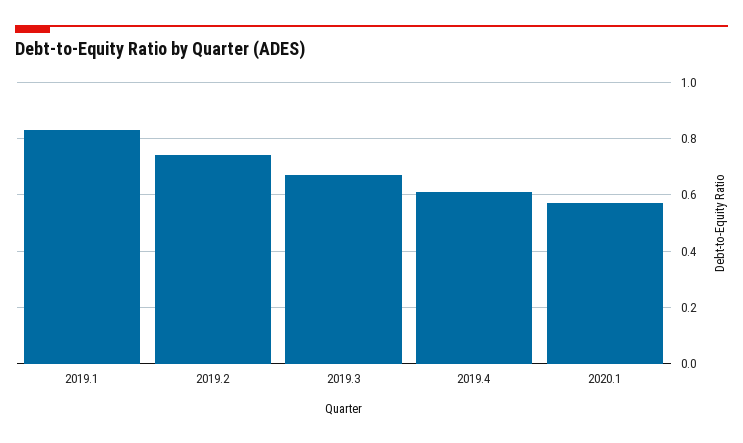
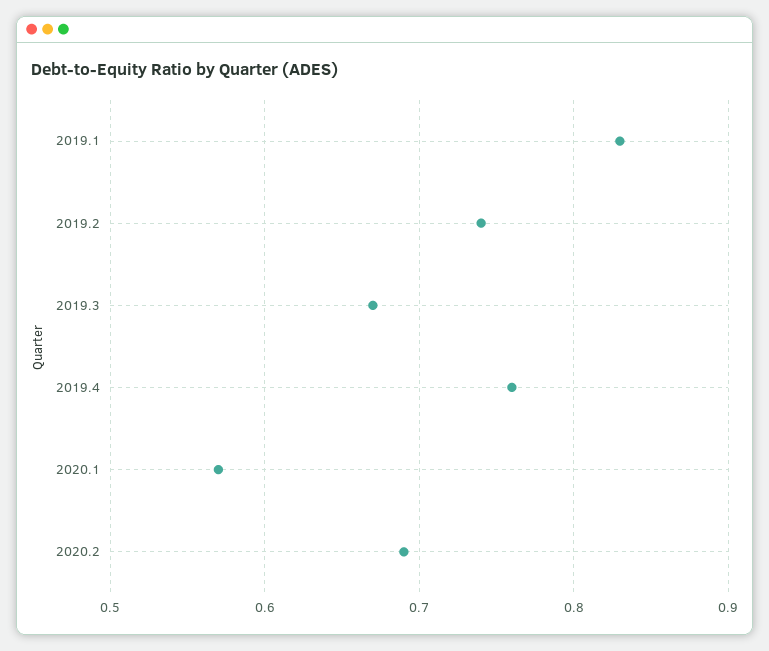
2019.4: 0.6 -> 0.76
2020.2: none -> 0.69

